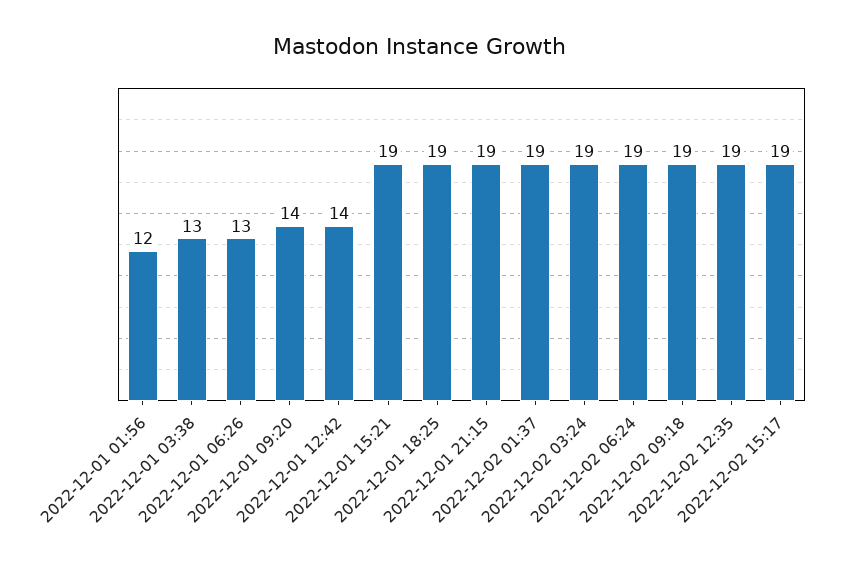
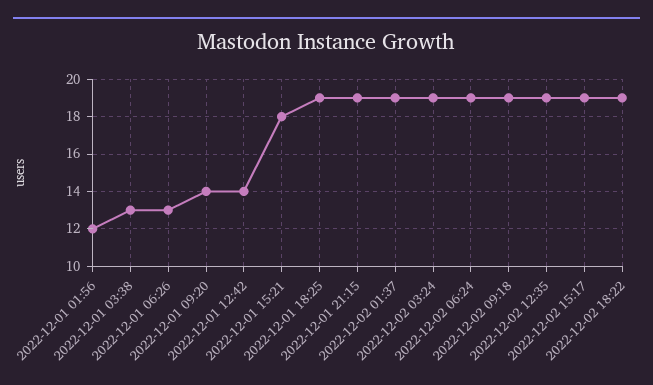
2022-12-01 15:21: 19 -> 18
2022-12-02 18:22: none -> 19

